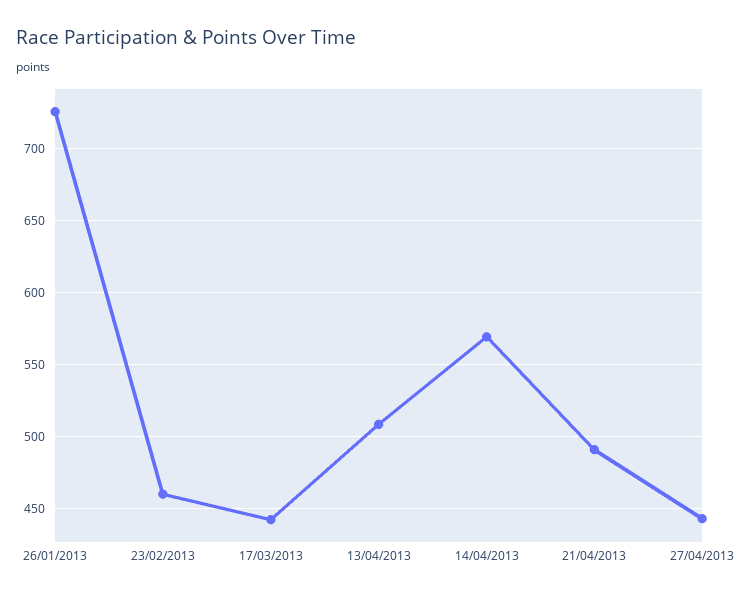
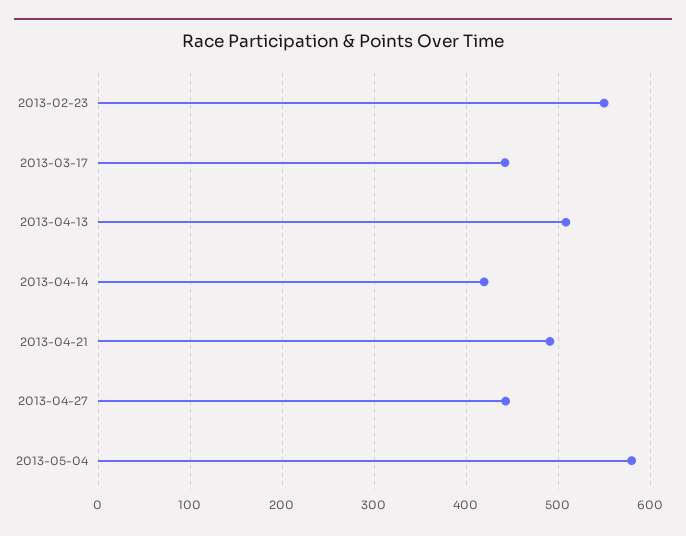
26/01/2013: 725 -> none
23/02/2013: 460 -> 550
14/04/2013: 570 -> 420
2013-05-04: none -> 580

